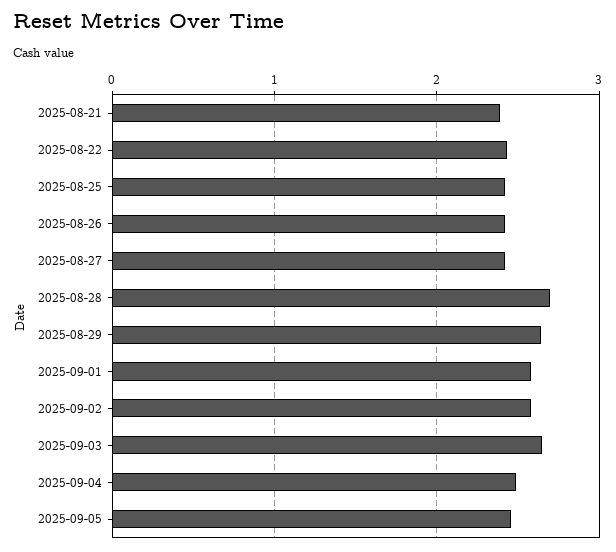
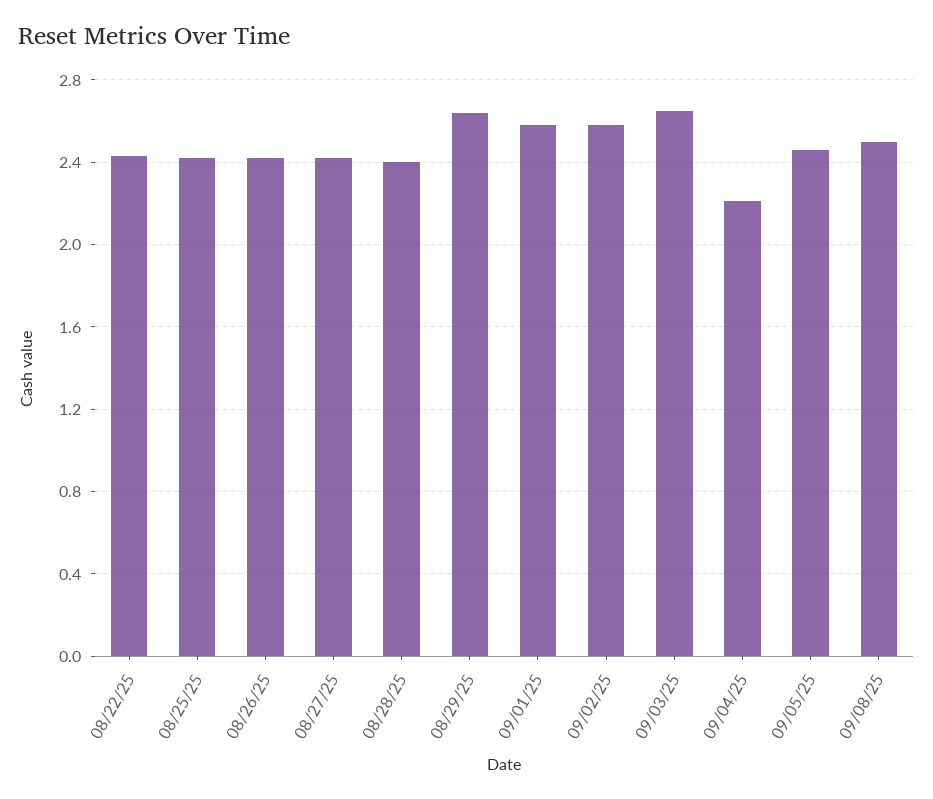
2025-08-21: 2.4 -> none
2025-08-28: 2.7 -> 2.4
2025-09-04: 2.5 -> 2.2
09/08/25: none -> 2.5

